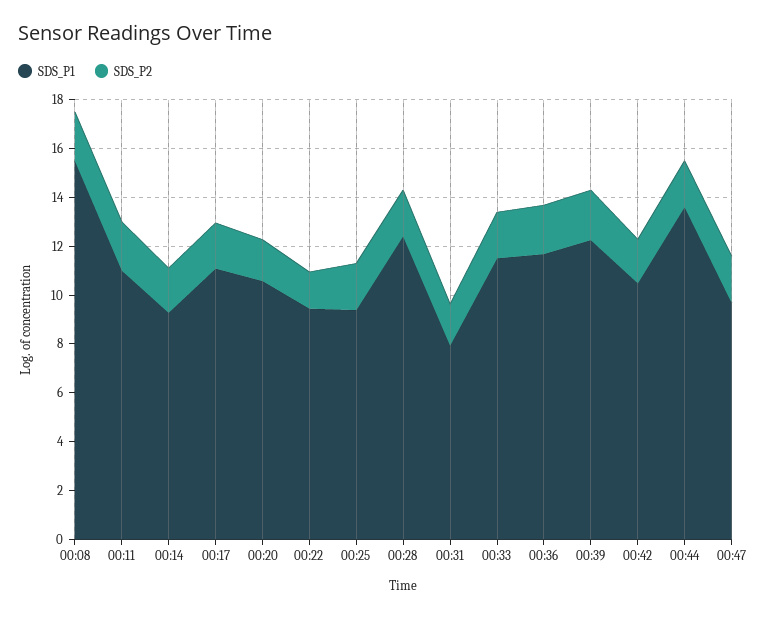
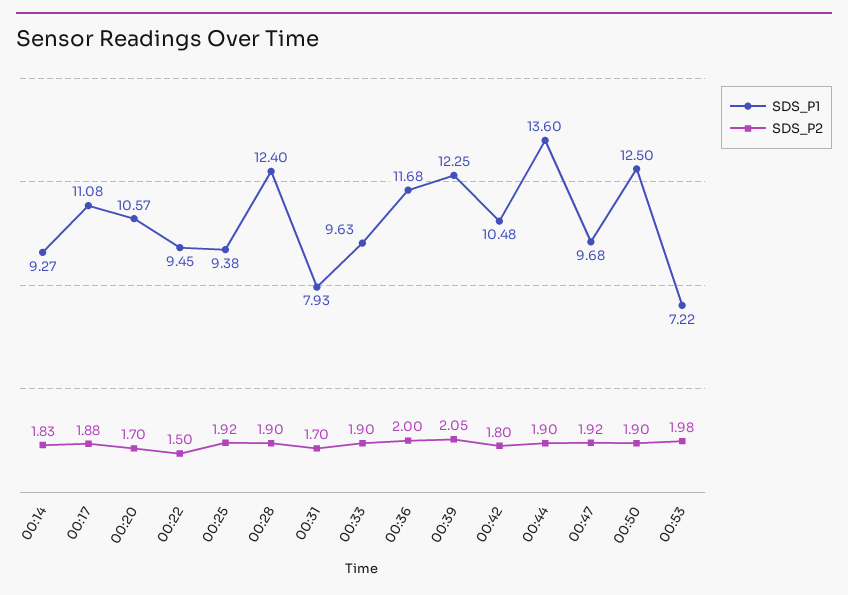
SDS_P1, 00:08: 15.5 -> none
SDS_P2, 00:08: 2 -> none
SDS_P1, 00:11: 11 -> none
SDS_P2, 00:11: 2 -> none
SDS_P1, 00:33: 11.5 -> 9.63
SDS_P1, 00:50: none -> 12.5
SDS_P2, 00:50: none -> 1.9
SDS_P1, 00:53: none -> 7.22
SDS_P2, 00:53: none -> 1.98

